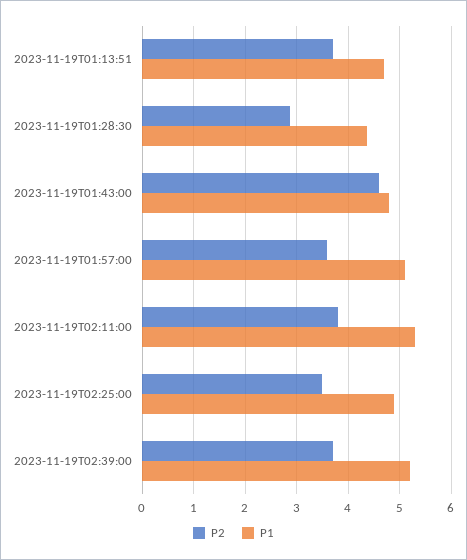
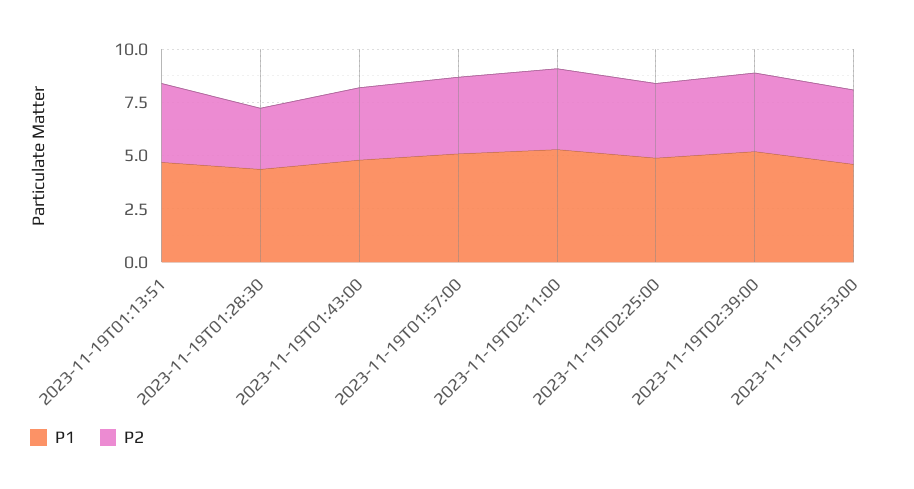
P2, 2023-11-19T01:43:00: 4.6 -> 3.5
P1, 2023-11-19T02:53:00: none -> 4.5
P2, 2023-11-19T02:53:00: none -> 3.5

